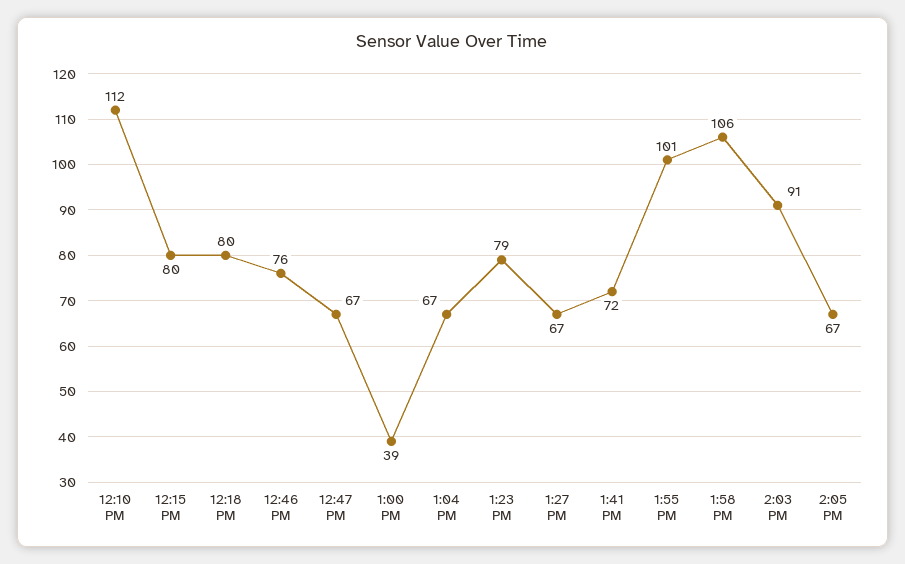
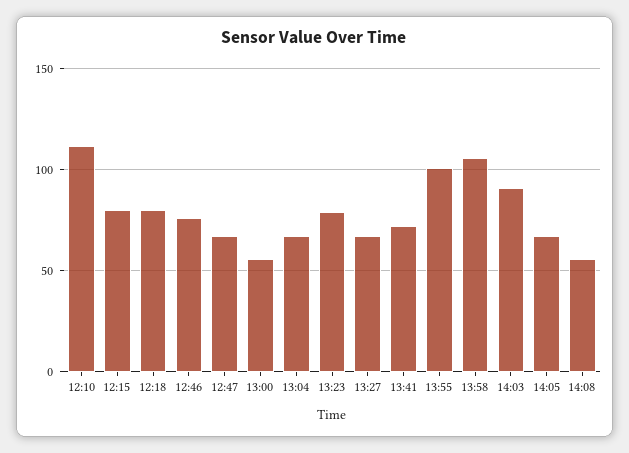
1:00 PM: 39 -> 55
14:08: none -> 55

